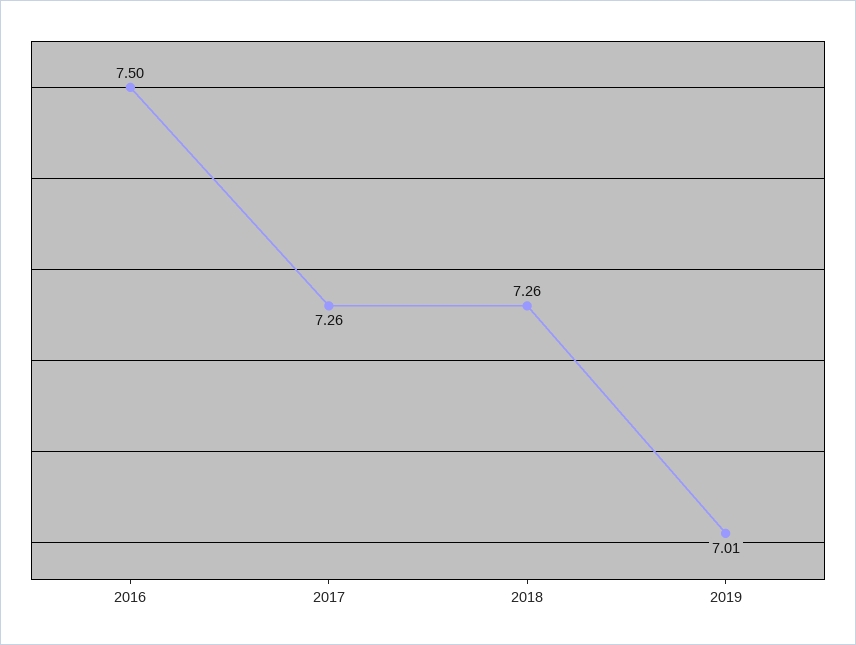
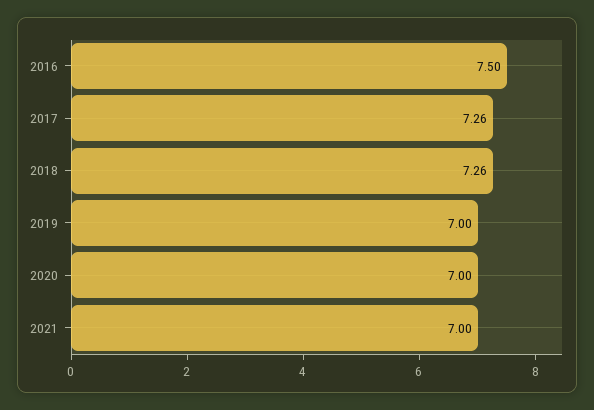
2019: 7.01 -> 7
2020: none -> 7
2021: none -> 7

